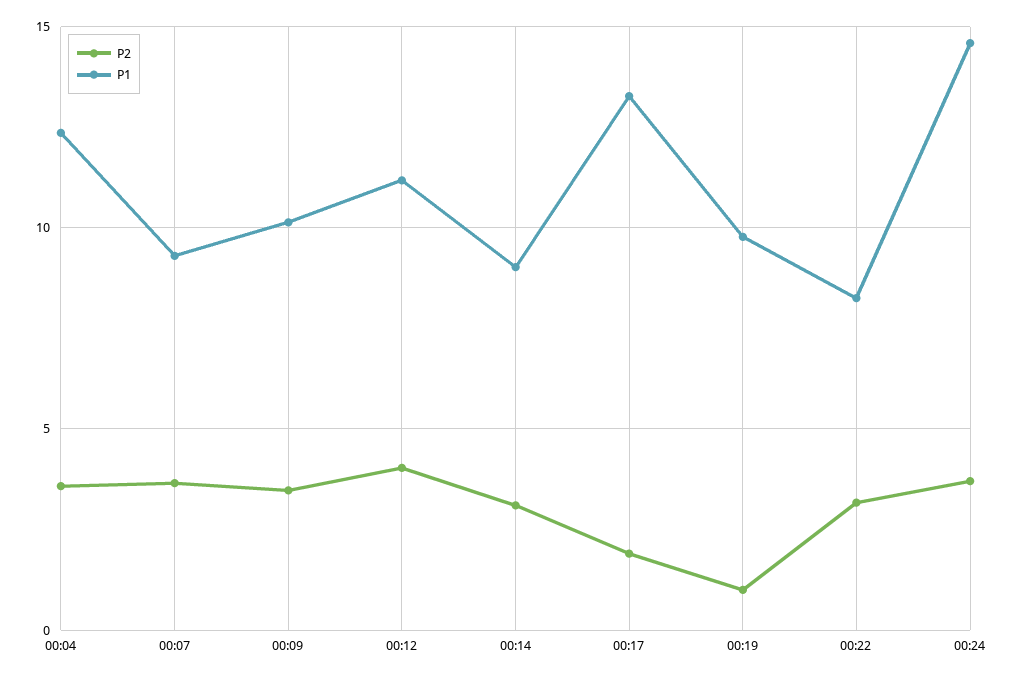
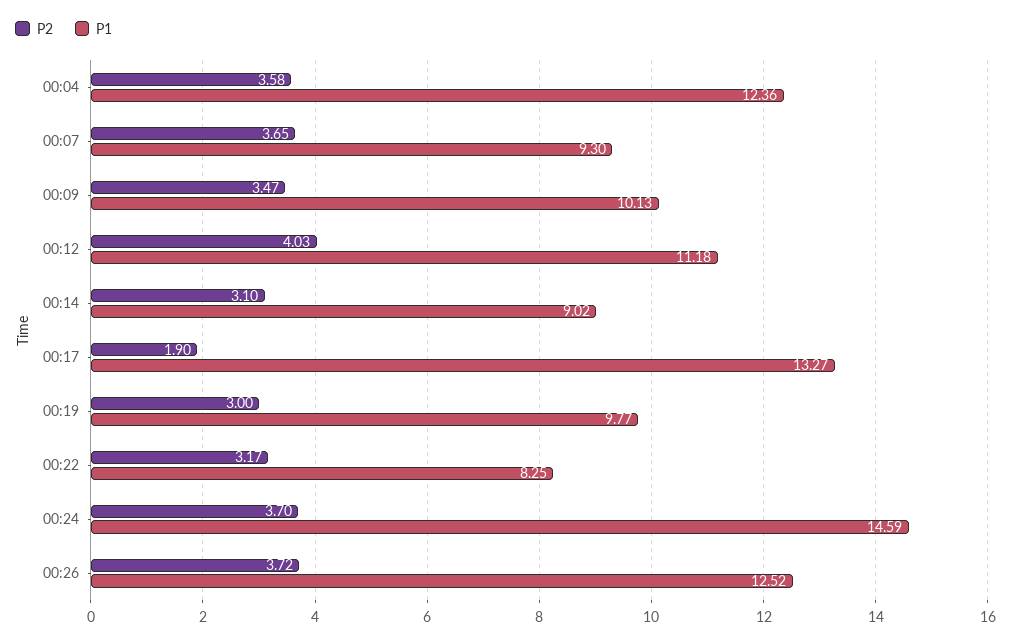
P2, 00:19: 1 -> 3
P2, 00:26: none -> 3.72
P1, 00:26: none -> 12.52

